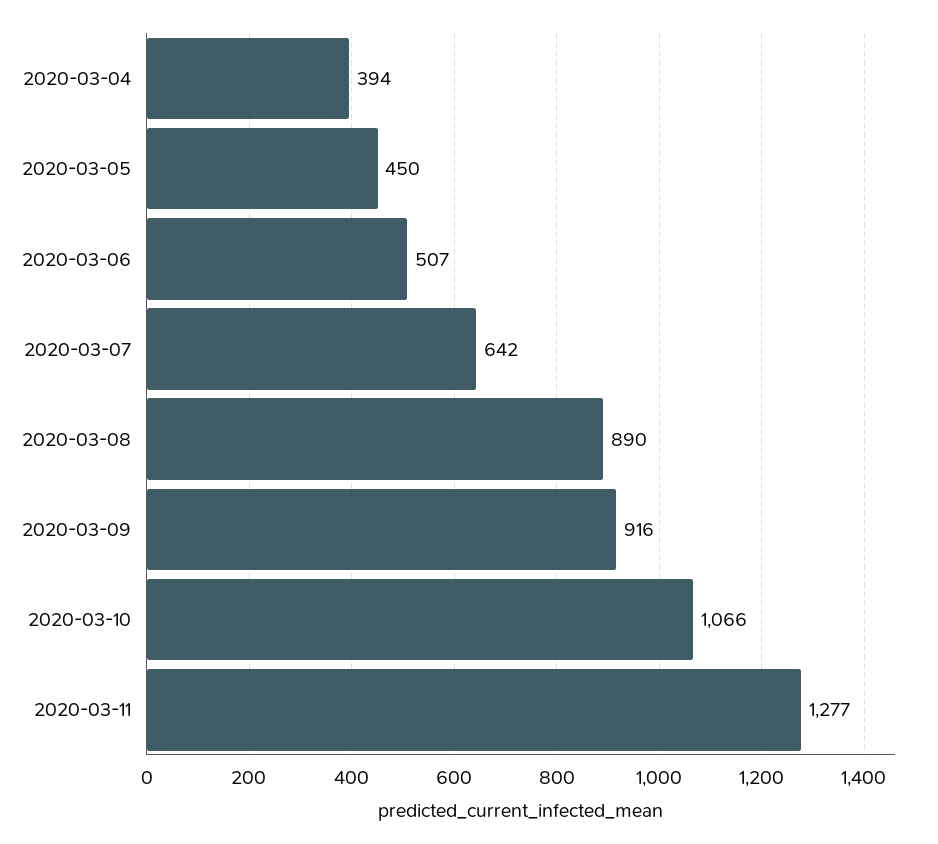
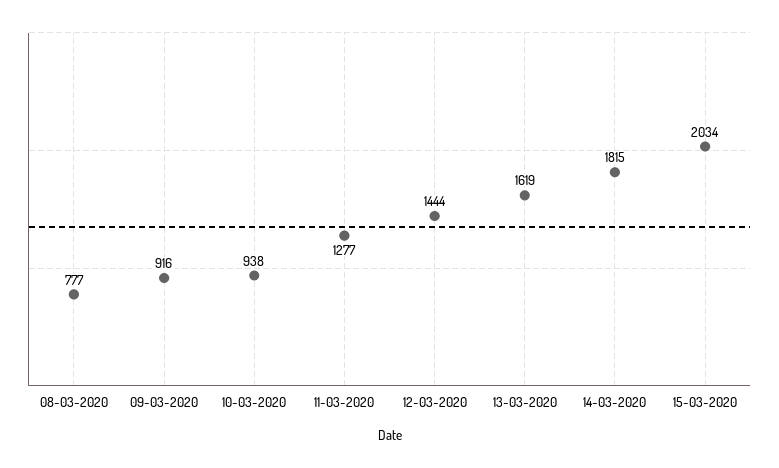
2020-03-04: 394 -> none
2020-03-05: 450 -> none
2020-03-06: 507 -> none
2020-03-07: 642 -> none
2020-03-08: 890 -> 777
2020-03-10: 1066 -> 938
12-03-2020: none -> 1444
13-03-2020: none -> 1619
14-03-2020: none -> 1815
15-03-2020: none -> 2034

